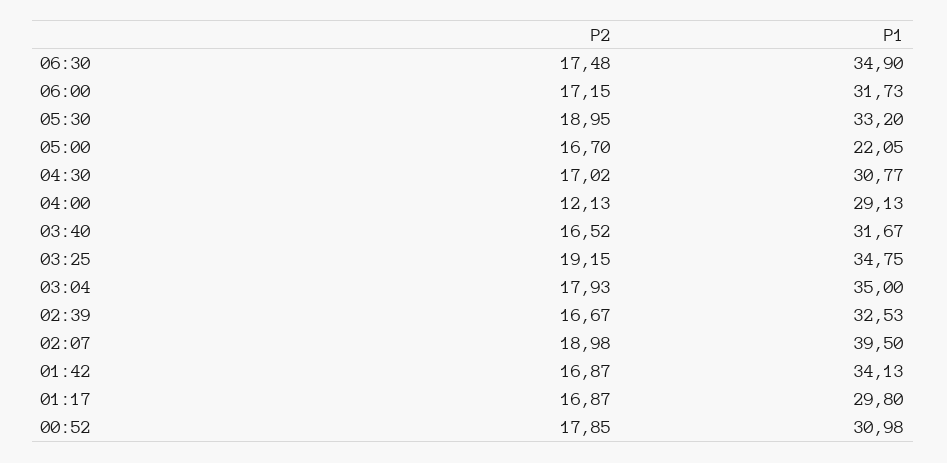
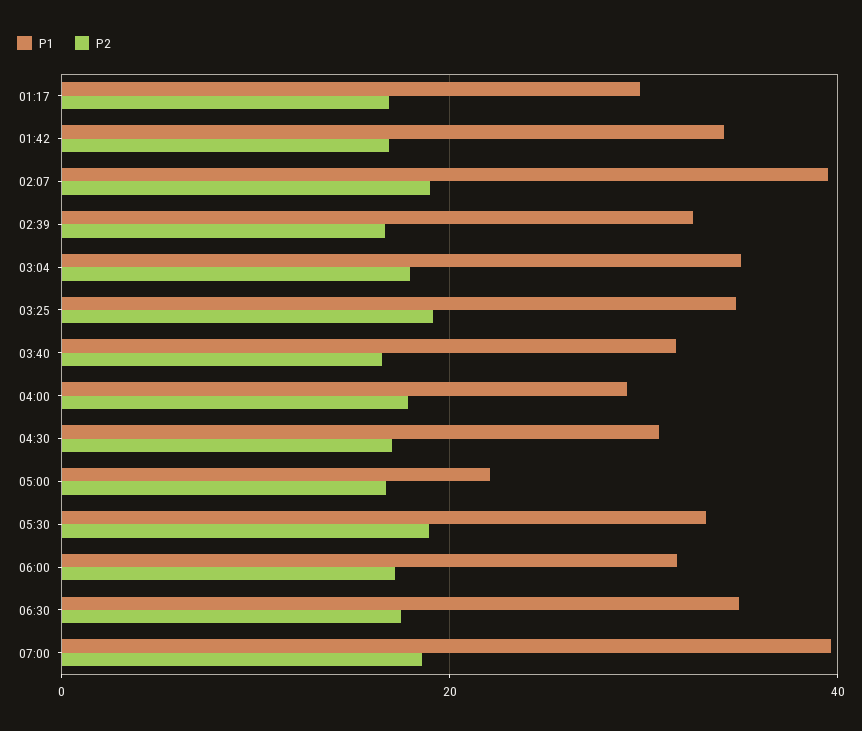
P2, 04:00: 12.13 -> 18
P2, 00:52: 17.85 -> none
P1, 00:52: 30.98 -> none
P1, 07:00: none -> 40
P2, 07:00: none -> 18

